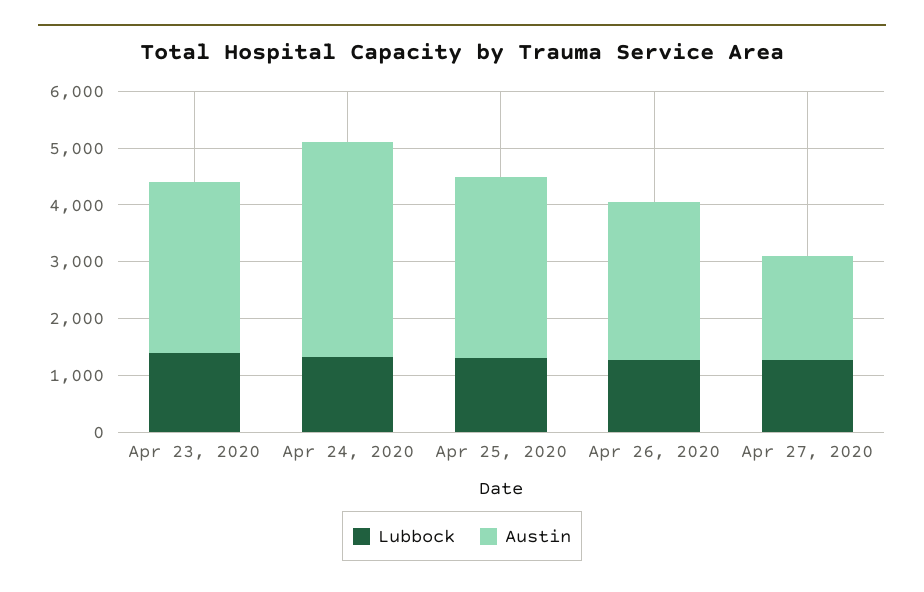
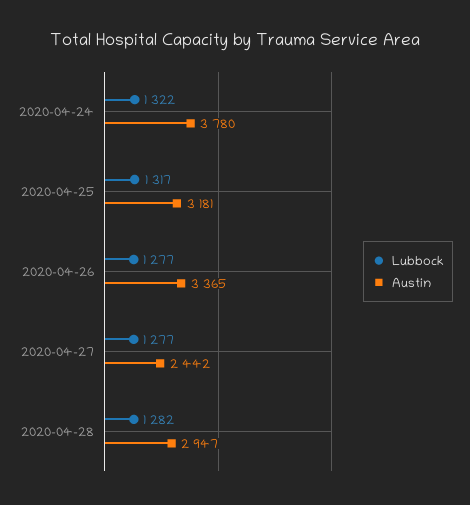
Lubbock, Apr 23, 2020: 1400 -> none
Austin, Apr 23, 2020: 3000 -> none
Austin, Apr 26, 2020: 2800 -> 3365
Austin, Apr 27, 2020: 1800 -> 2442
Lubbock, 2020-04-28: none -> 1282
Austin, 2020-04-28: none -> 2947

